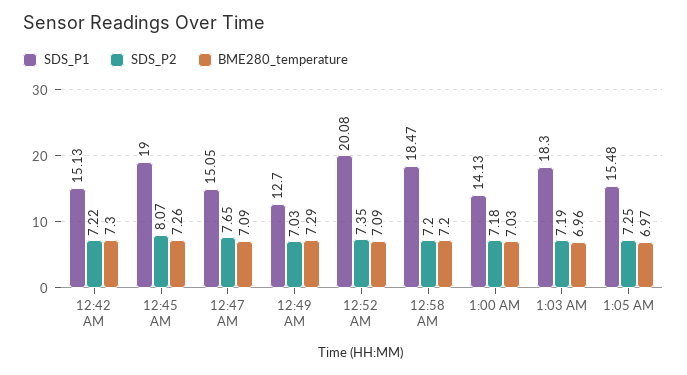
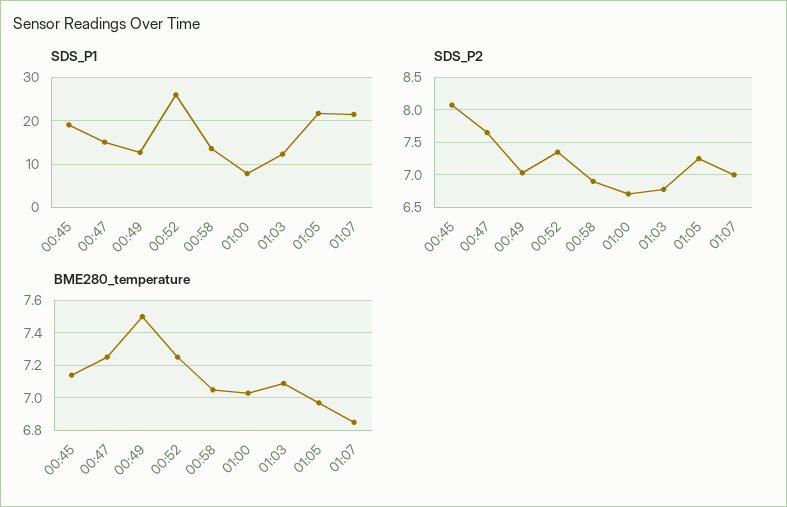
SDS_P1, 12:42 AM: 15.13 -> none
SDS_P2, 12:42 AM: 7.22 -> none
BME280_temperature, 12:42 AM: 7.3 -> none
BME280_temperature, 12:45 AM: 7.26 -> 7.15
BME280_temperature, 12:47 AM: 7.09 -> 7.25
BME280_temperature, 12:49 AM: 7.29 -> 7.5
SDS_P1, 12:52 AM: 20.08 -> 26
BME280_temperature, 12:52 AM: 7.09 -> 7.25
SDS_P1, 12:58 AM: 18.47 -> 14
SDS_P2, 12:58 AM: 7.2 -> 6.9
BME280_temperature, 12:58 AM: 7.2 -> 7.05
SDS_P1, 1:00 AM: 14.13 -> 8
SDS_P2, 1:00 AM: 7.18 -> 6.7
SDS_P1, 1:03 AM: 18.3 -> 12
SDS_P2, 1:03 AM: 7.19 -> 6.8
BME280_temperature, 1:03 AM: 6.96 -> 7.1
SDS_P1, 1:05 AM: 15.48 -> 22
SDS_P1, 01:07: none -> 22
SDS_P2, 01:07: none -> 7
BME280_temperature, 01:07: none -> 6.85

